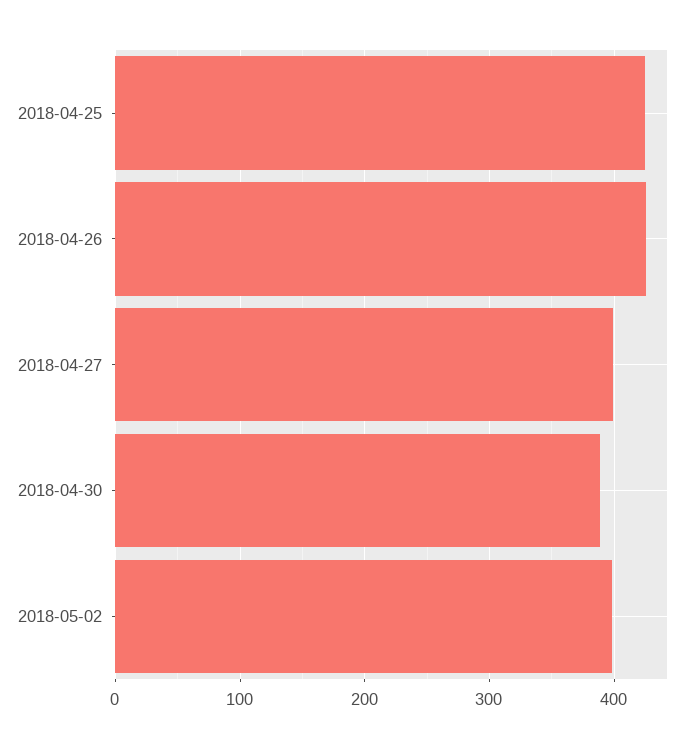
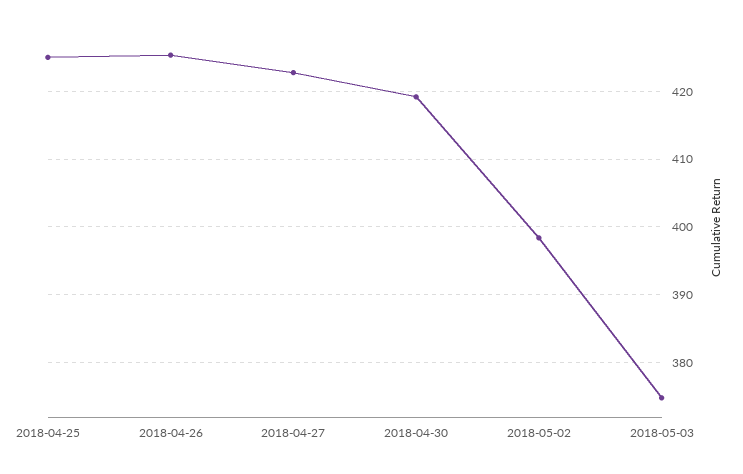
2018-04-27: 400 -> 423
2018-04-30: 390 -> 419
2018-05-03: none -> 375

